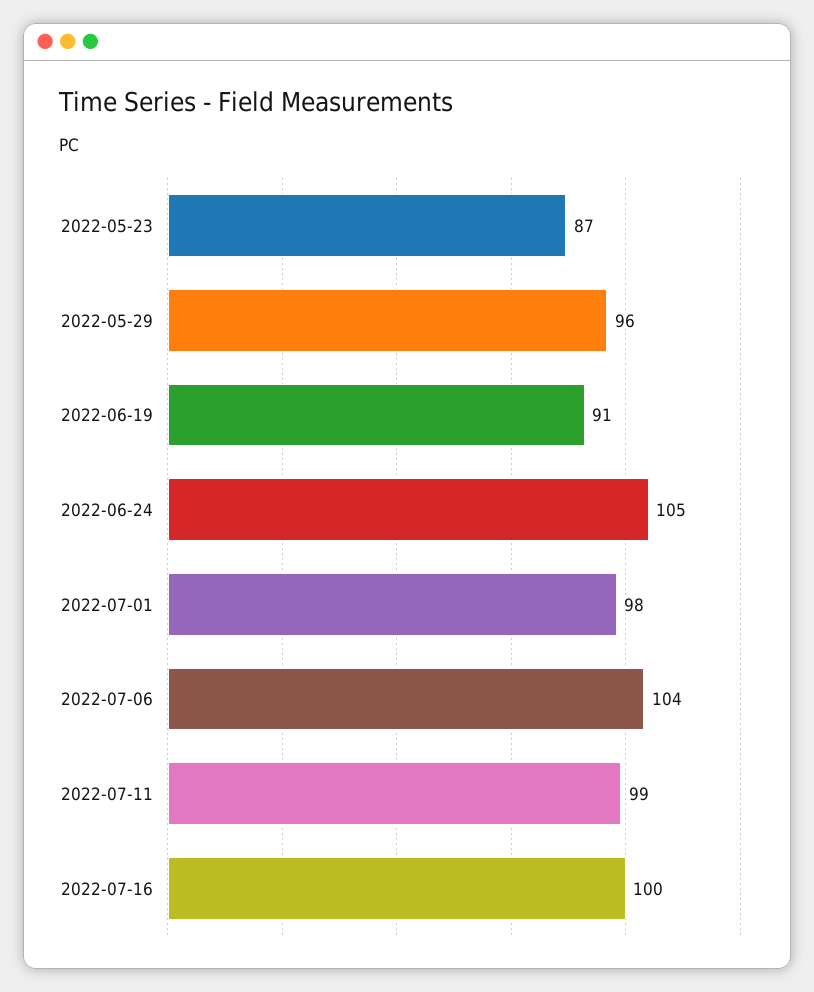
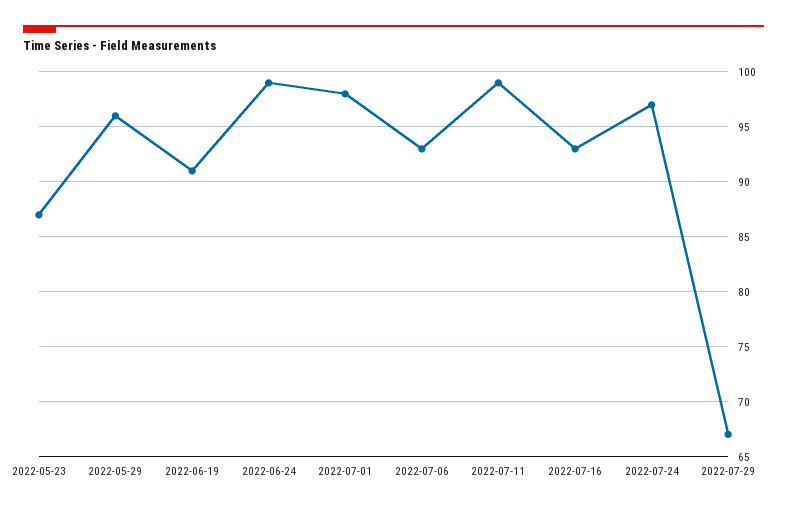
2022-06-24: 105 -> 99
2022-07-06: 104 -> 93
2022-07-16: 100 -> 93
2022-07-24: none -> 97
2022-07-29: none -> 67

